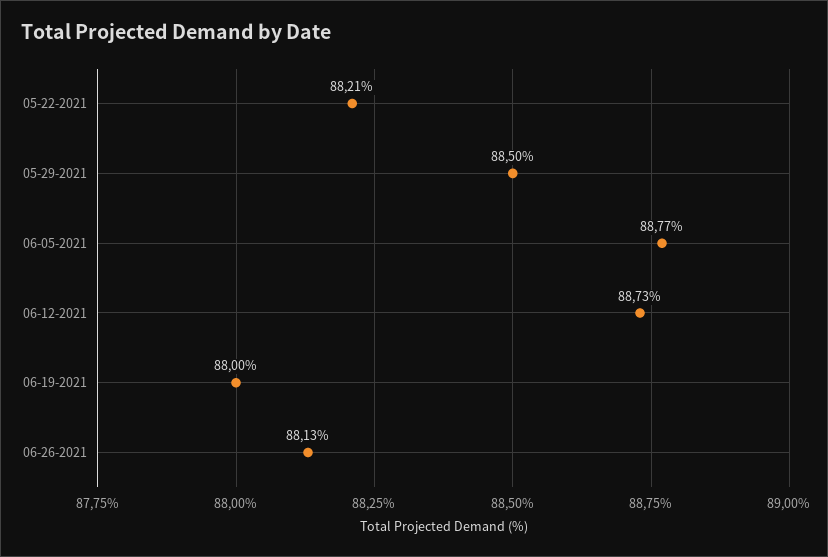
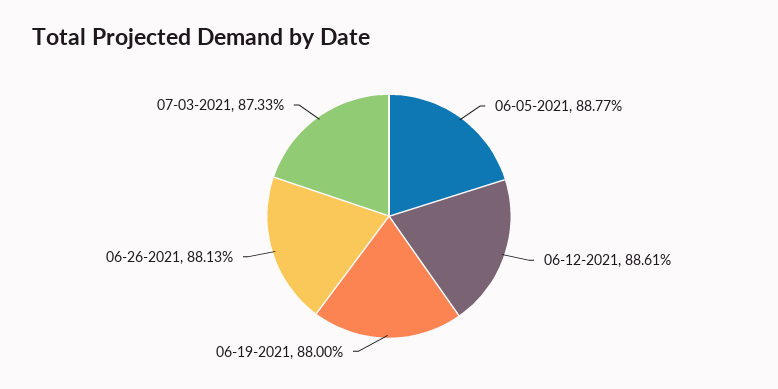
05-22-2021: 88.21 -> none
05-29-2021: 88.5 -> none
06-12-2021: 88.73 -> 88.61
07-03-2021: none -> 87.33

